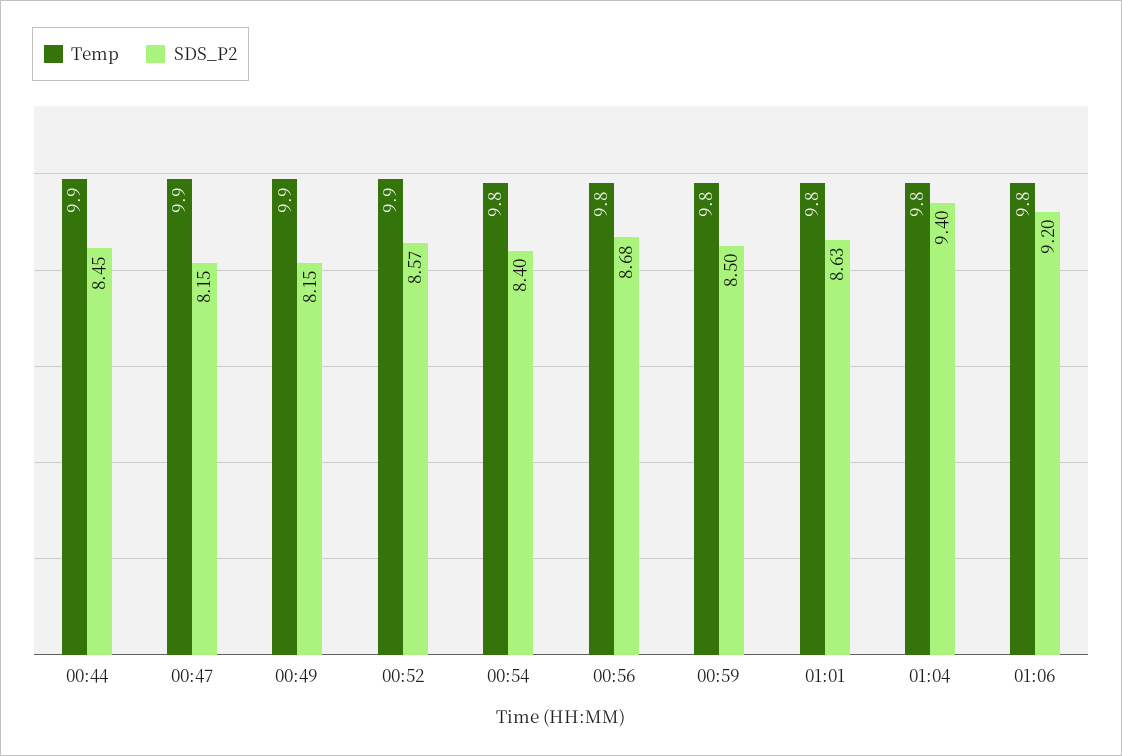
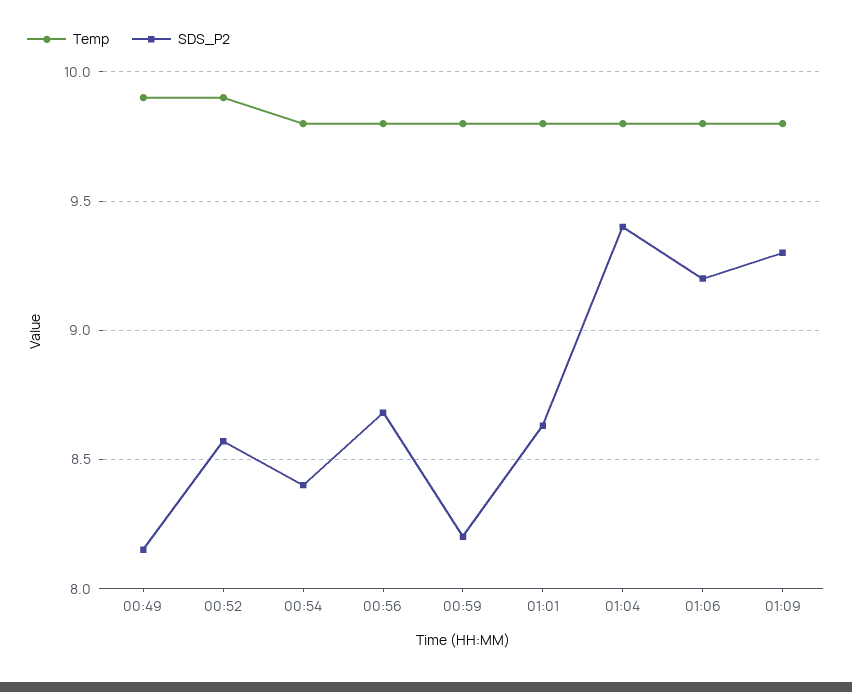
Temp, 00:44: 9.9 -> none
SDS_P2, 00:44: 8.45 -> none
Temp, 00:47: 9.9 -> none
SDS_P2, 00:47: 8.15 -> none
SDS_P2, 00:59: 8.5 -> 8.2
Temp, 01:09: none -> 9.8
SDS_P2, 01:09: none -> 9.3

